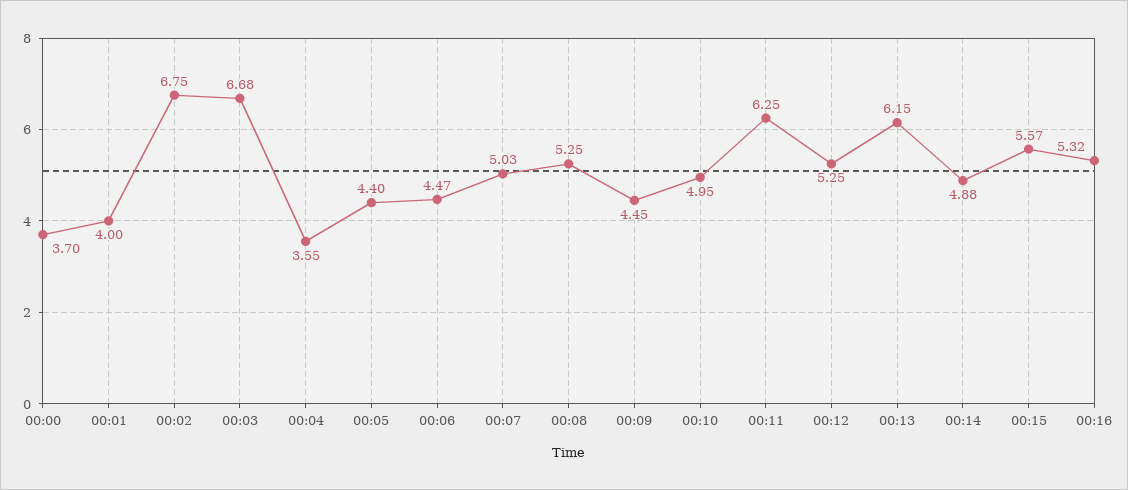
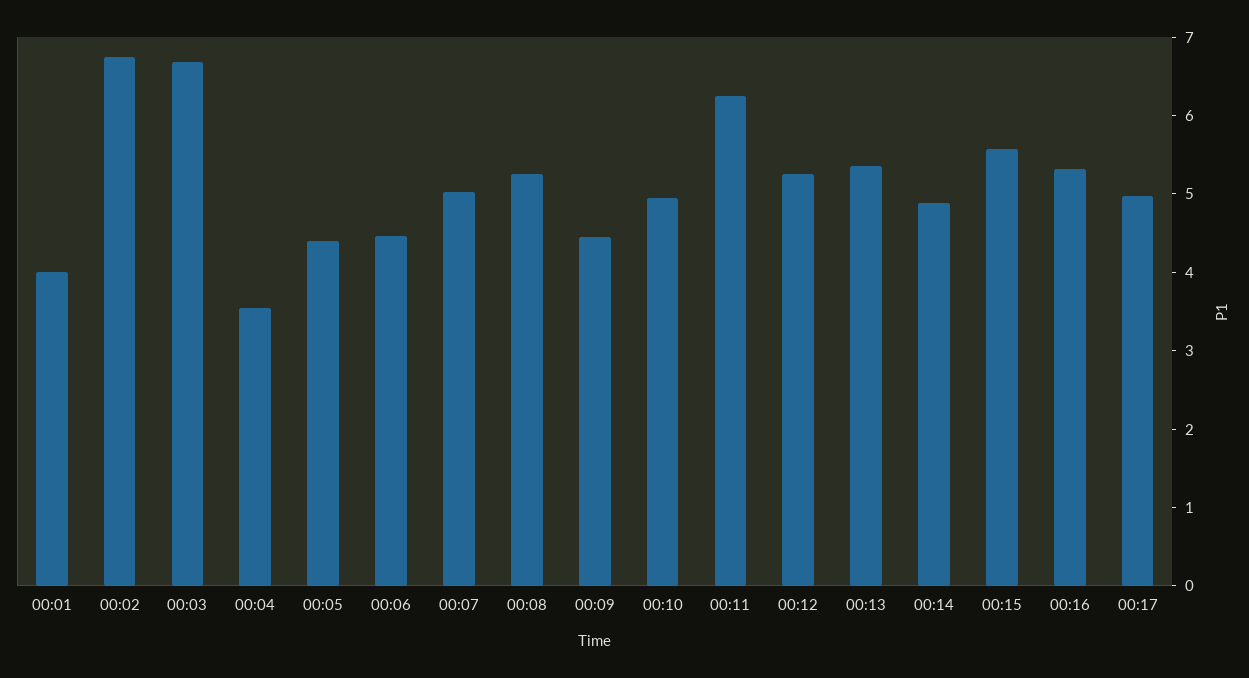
00:00: 3.7 -> none
00:13: 6.15 -> 5.4
00:17: none -> 5

